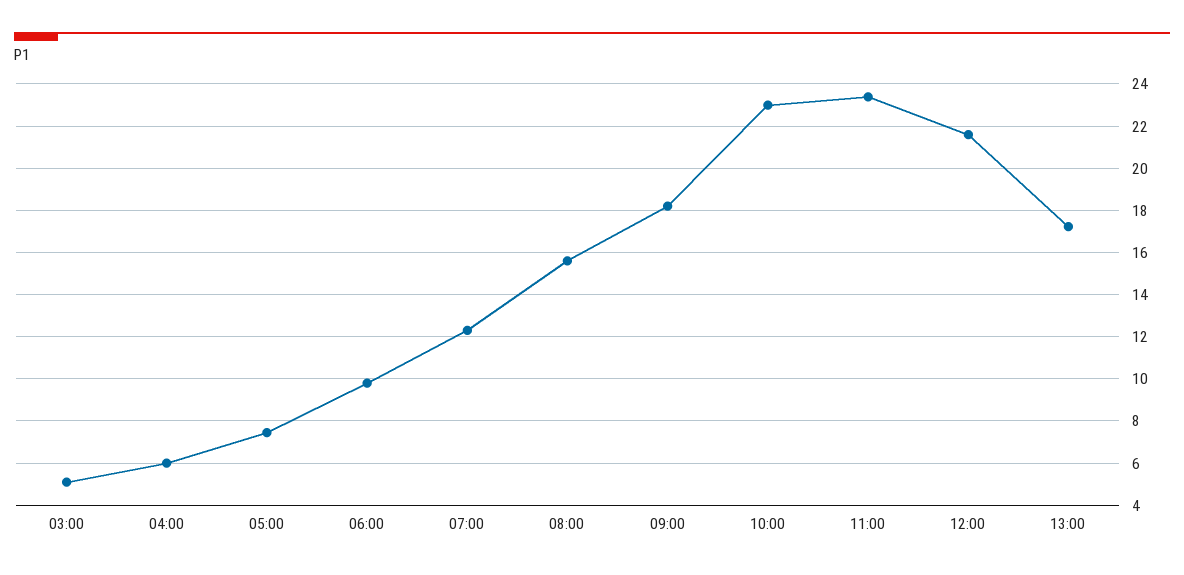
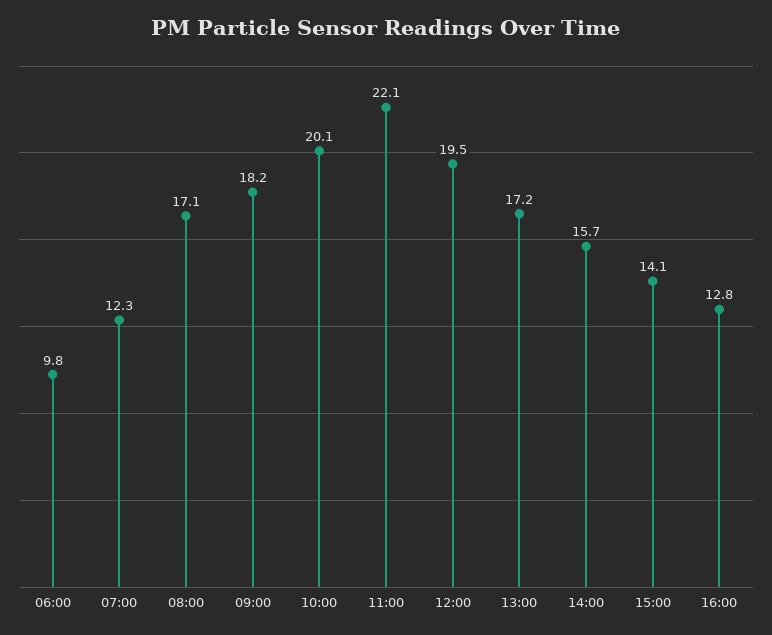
03:00: 5 -> none
04:00: 6 -> none
05:00: 7.5 -> none
08:00: 15.5 -> 17.1
10:00: 23 -> 20.1
11:00: 23.5 -> 22.1
12:00: 21.5 -> 19.5
14:00: none -> 15.7
15:00: none -> 14.1
16:00: none -> 12.8

